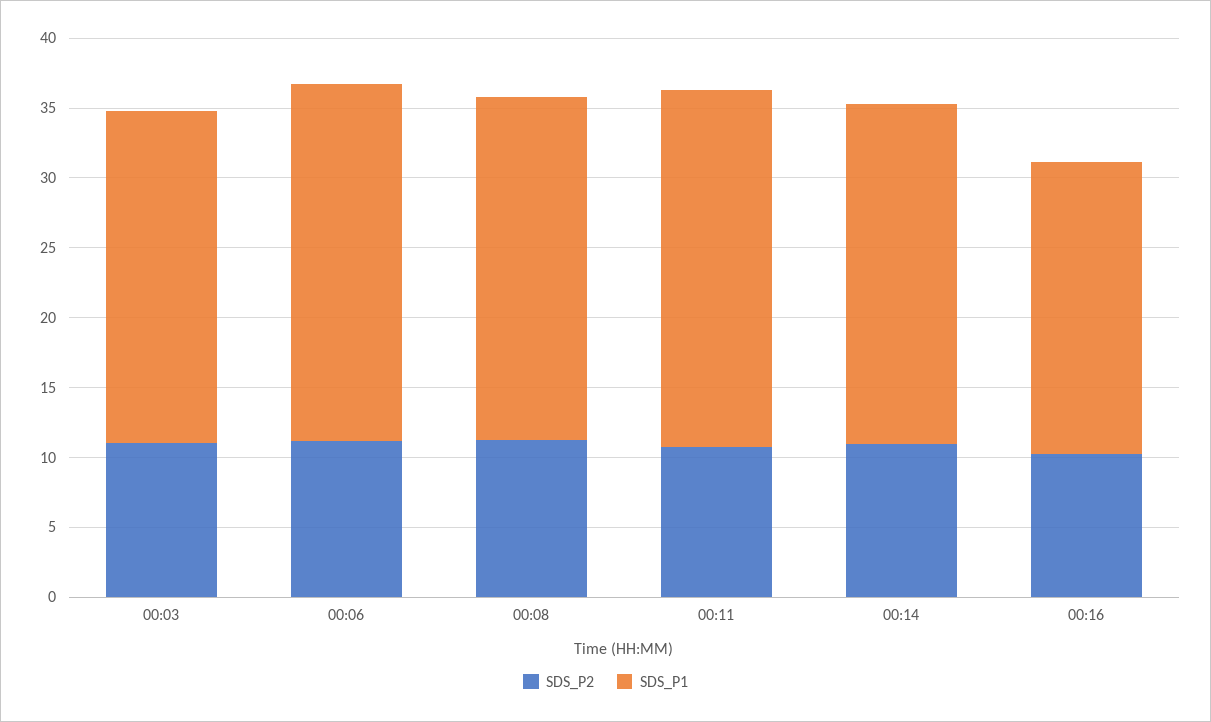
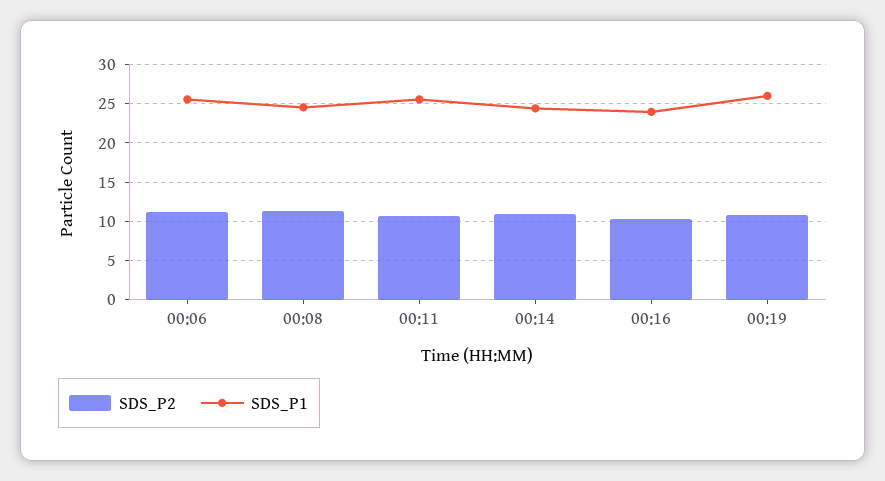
SDS_P2, 00:03: 11 -> none
SDS_P1, 00:03: 24 -> none
SDS_P1, 00:16: 21 -> 24
SDS_P2, 00:19: none -> 11
SDS_P1, 00:19: none -> 26

